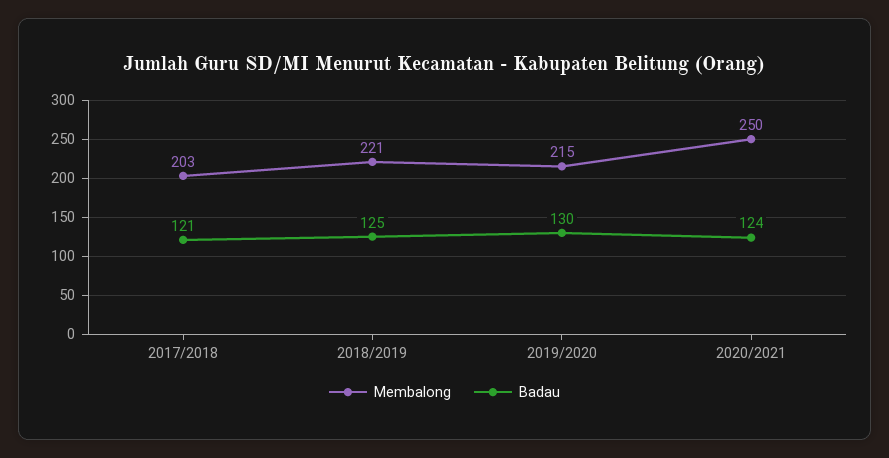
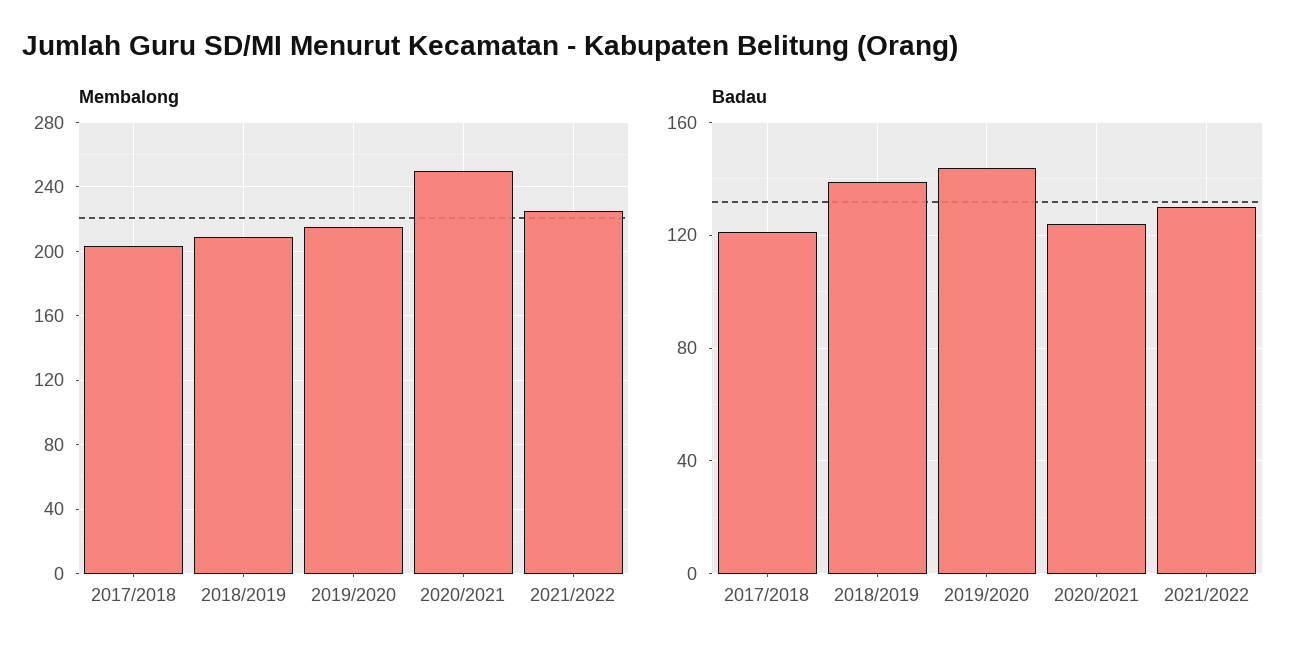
Membalong, 2018/2019: 221 -> 210
Badau, 2018/2019: 125 -> 140
Badau, 2019/2020: 130 -> 145
Membalong, 2021/2022: none -> 225
Badau, 2021/2022: none -> 130

